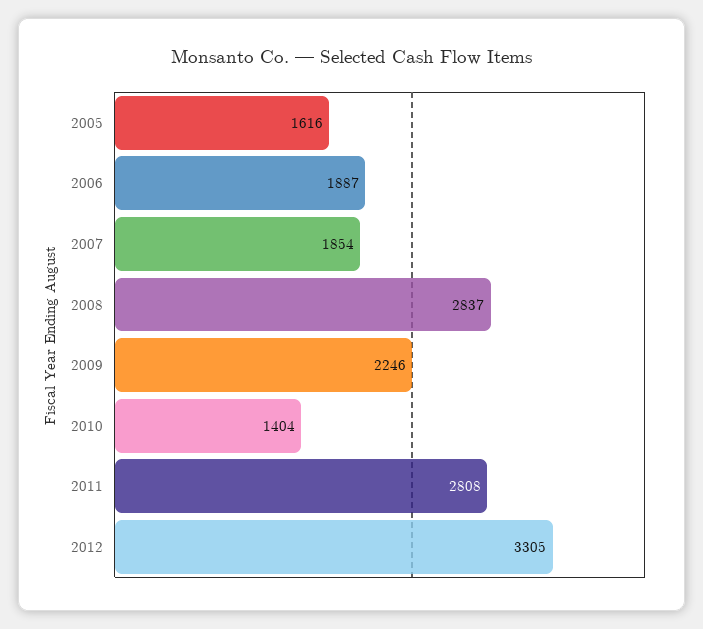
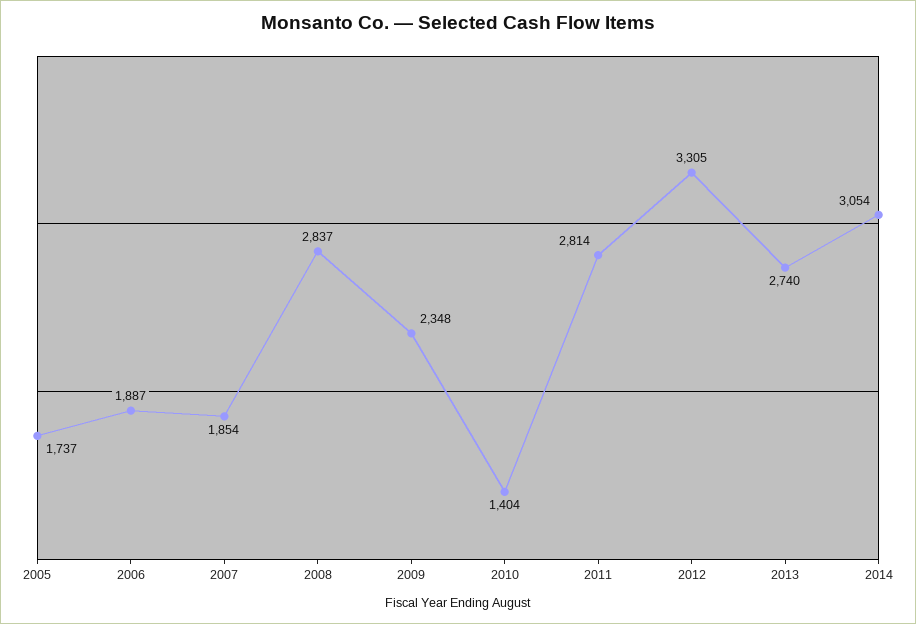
2005: 1616 -> 1737
2009: 2246 -> 2348
2011: 2808 -> 2814
2013: none -> 2740
2014: none -> 3054

